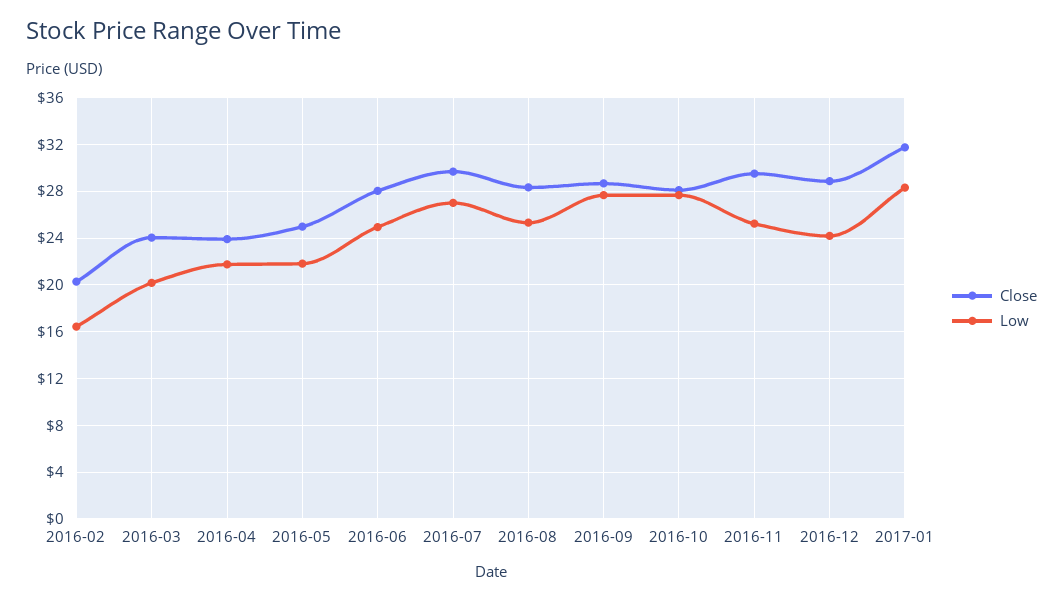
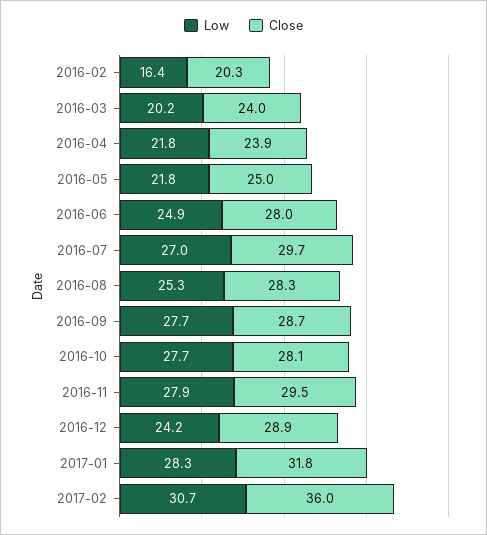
Low, 2016-11: 25 -> 27.9
Low, 2017-02: none -> 30.7
Close, 2017-02: none -> 36

